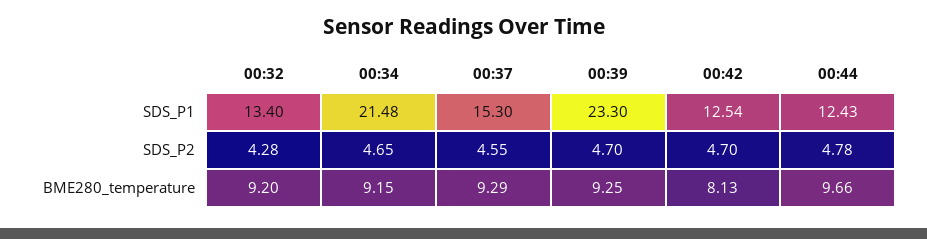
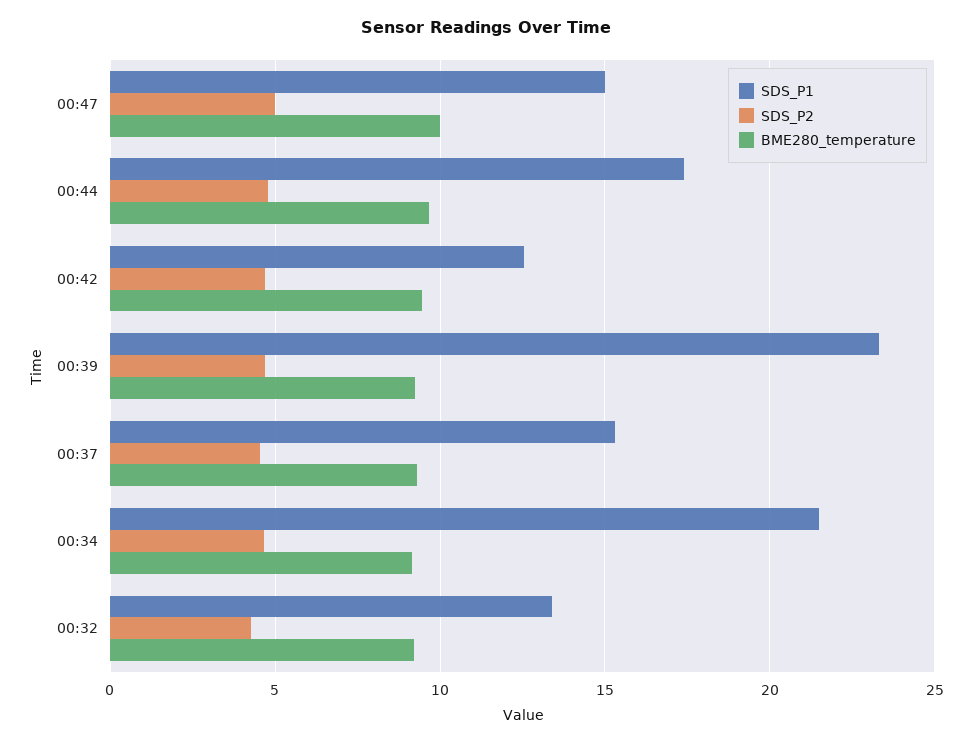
SDS_P1, 00:44: 12.43 -> 17.5
BME280_temperature, 00:42: 8.13 -> 9.5
SDS_P1, 00:47: none -> 15
SDS_P2, 00:47: none -> 5
BME280_temperature, 00:47: none -> 10

